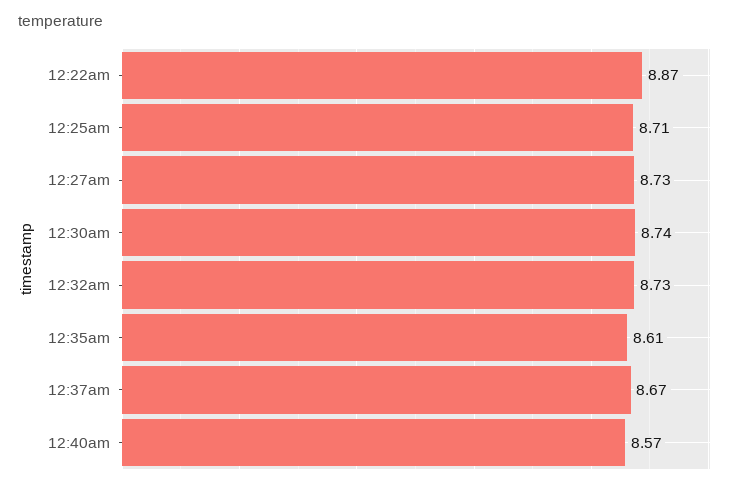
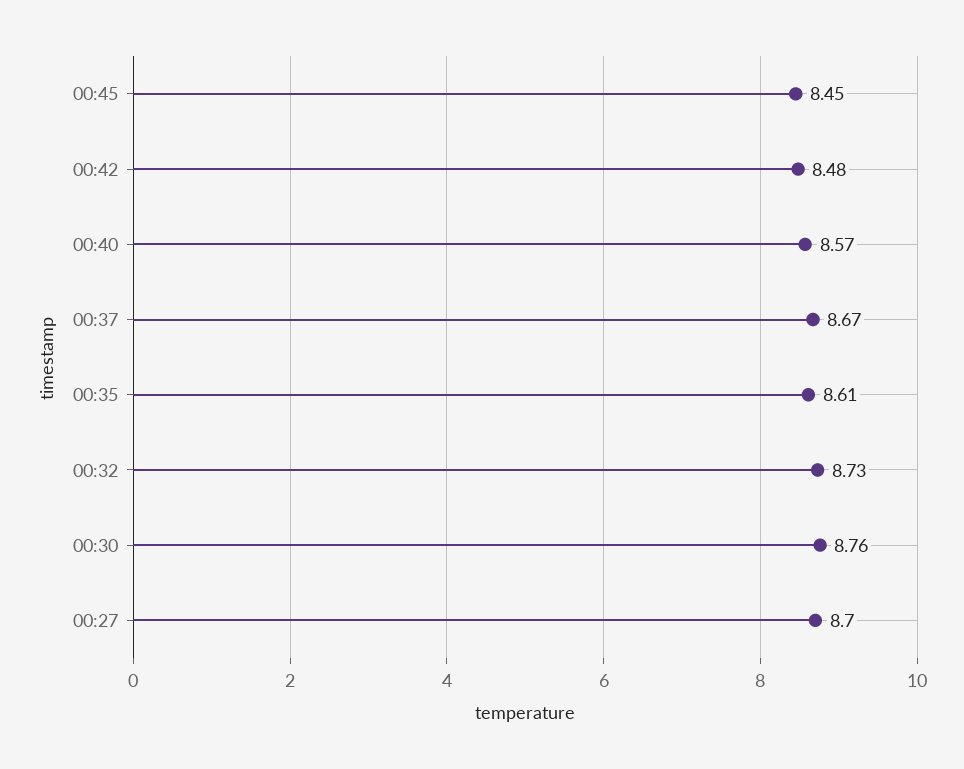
12:22am: 8.87 -> none
12:25am: 8.71 -> none
12:27am: 8.73 -> 8.7
12:30am: 8.74 -> 8.76
00:45: none -> 8.45
00:42: none -> 8.48

